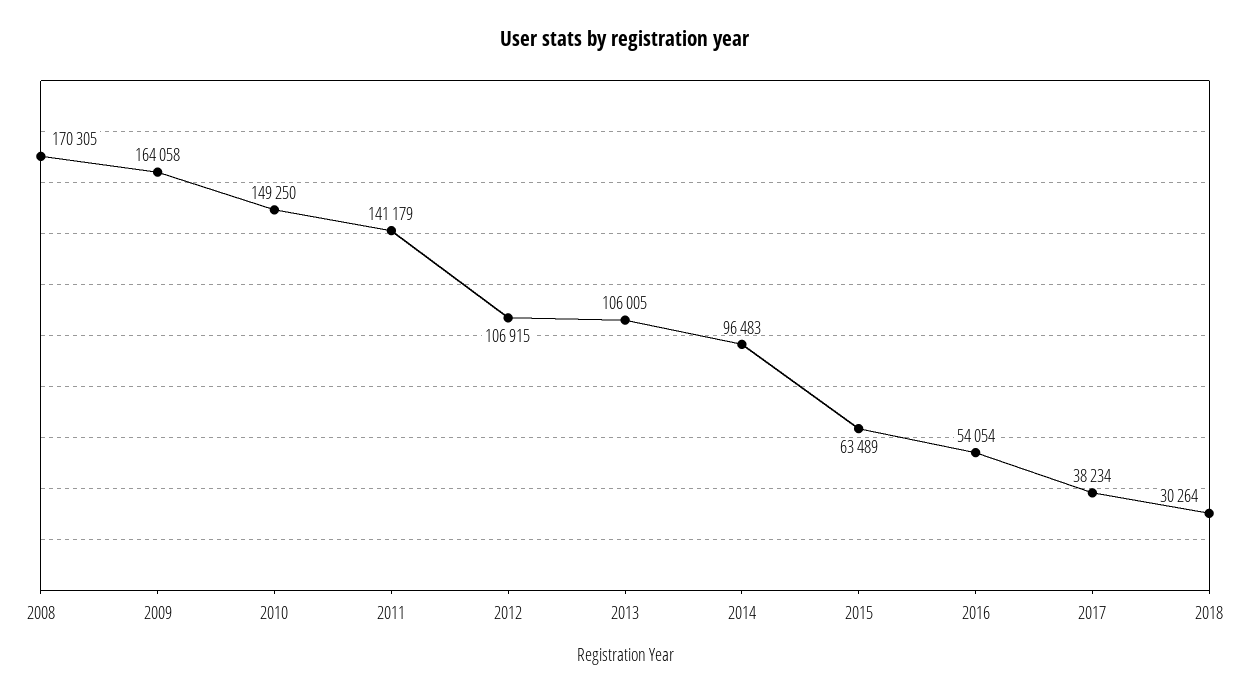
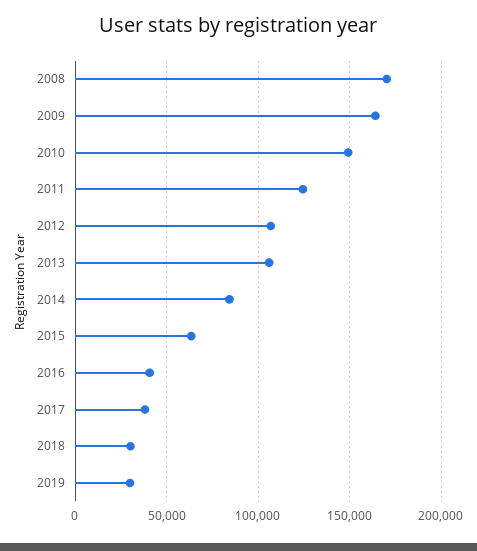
2011: 141179 -> 125000
2014: 96483 -> 85000
2016: 54054 -> 40000
2019: none -> 30000

